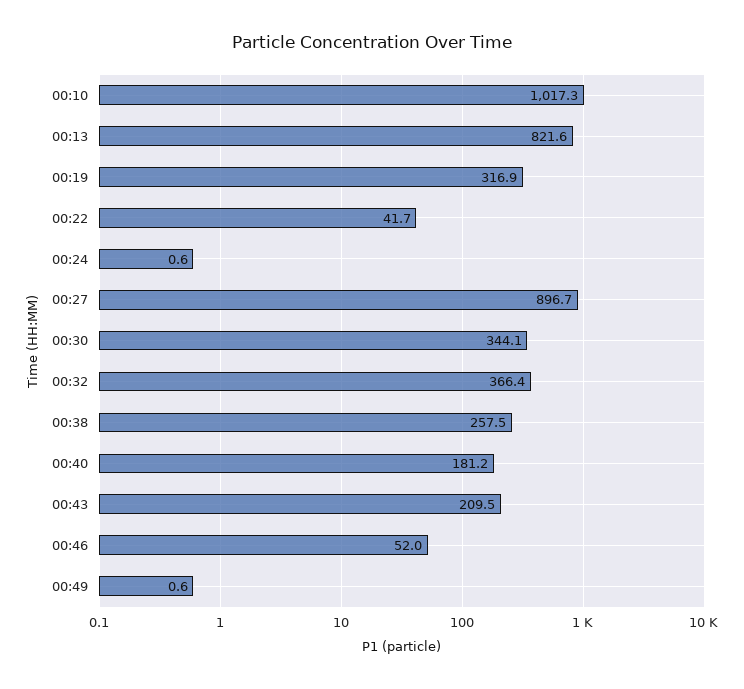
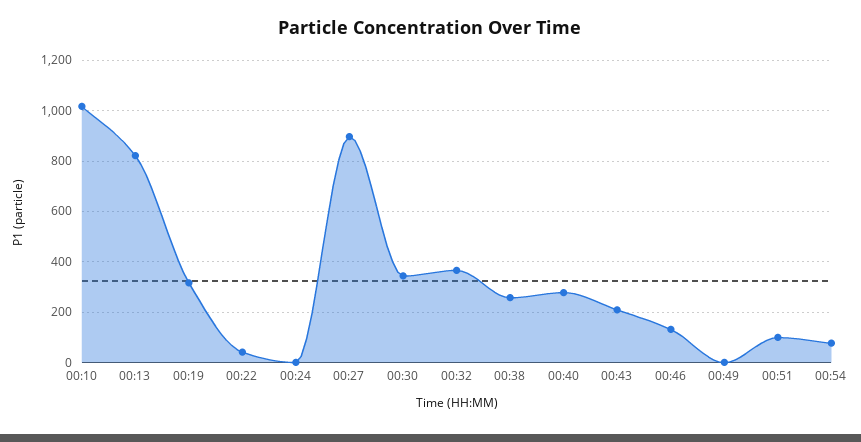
00:40: 181.2 -> 275
00:46: 52 -> 125
00:51: none -> 100
00:54: none -> 75

